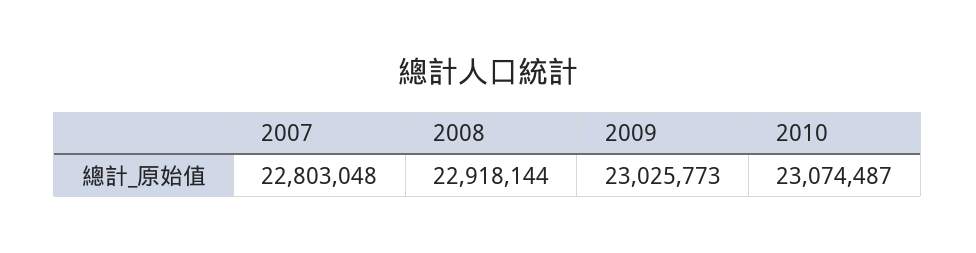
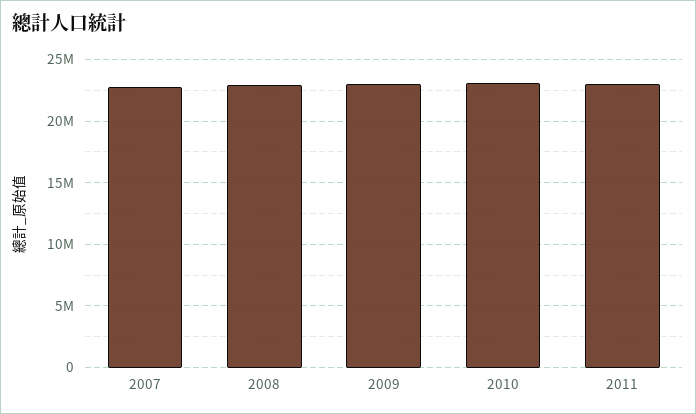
2011: none -> 23000000

